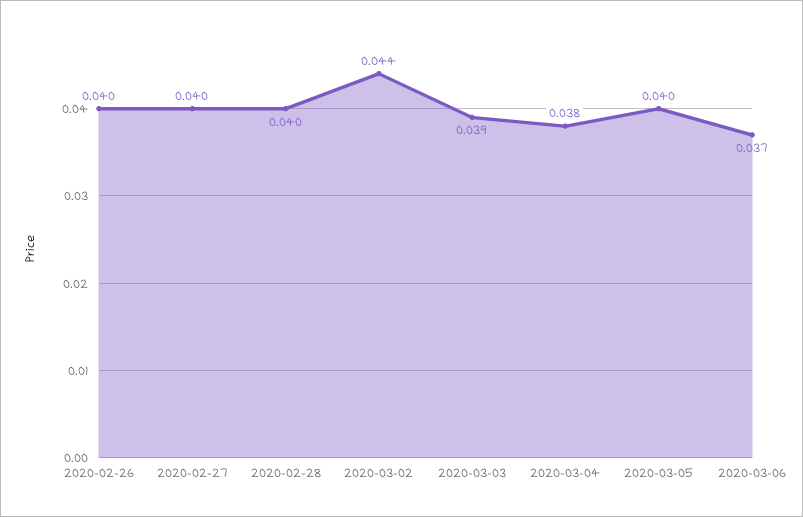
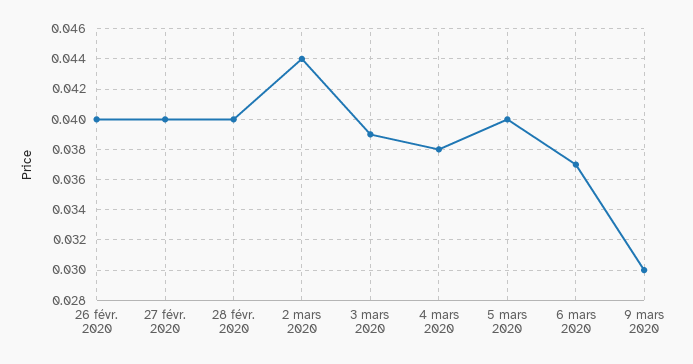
9 mars 2020: none -> 0.03

